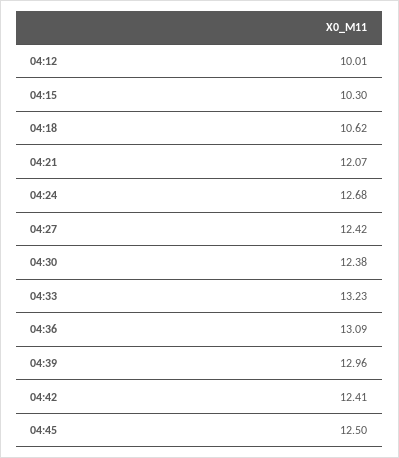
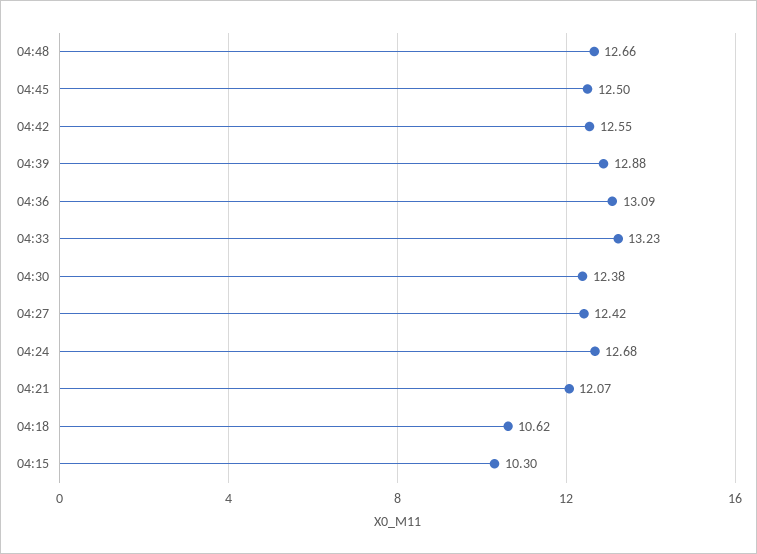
04:12: 10.01 -> none
04:39: 12.96 -> 12.88
04:42: 12.41 -> 12.55
04:48: none -> 12.66

